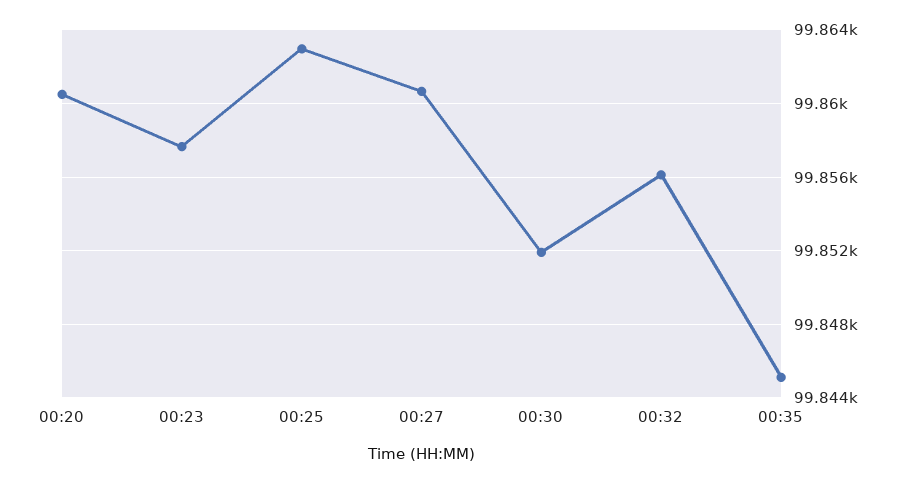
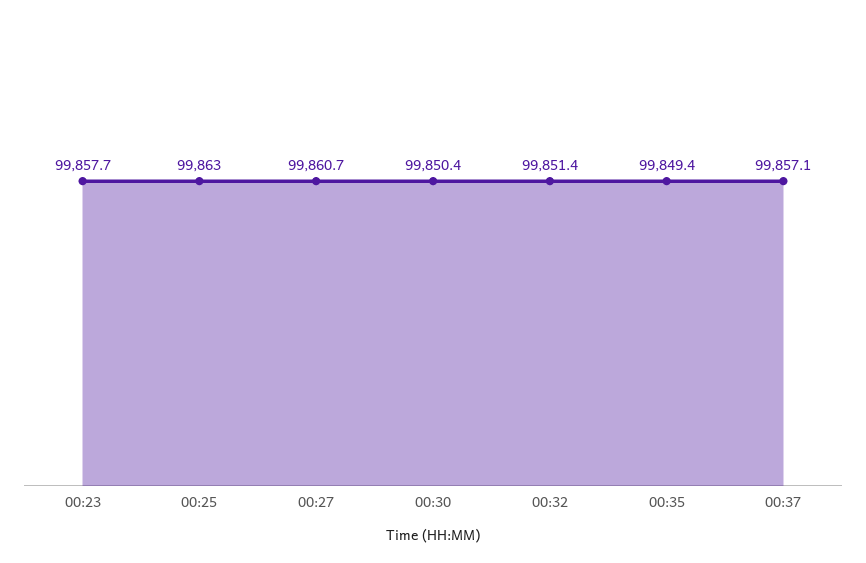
00:20: 99860.5 -> none
00:30: 99852 -> 99850.4
00:32: 99856 -> 99851.4
00:35: 99845 -> 99849.4
00:37: none -> 99857.1

